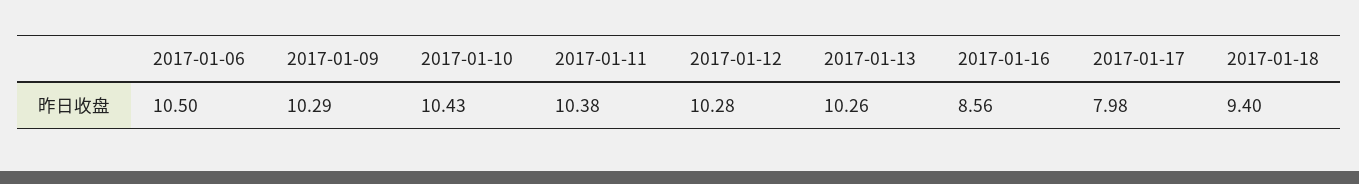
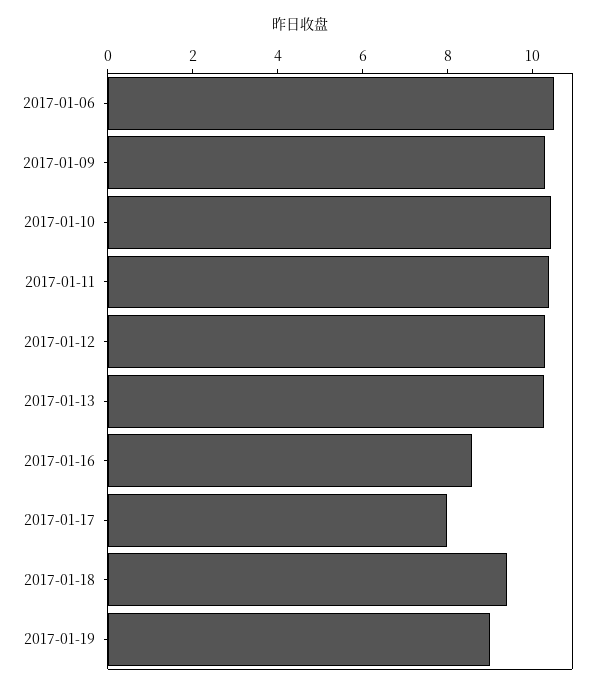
2017-01-19: none -> 9

